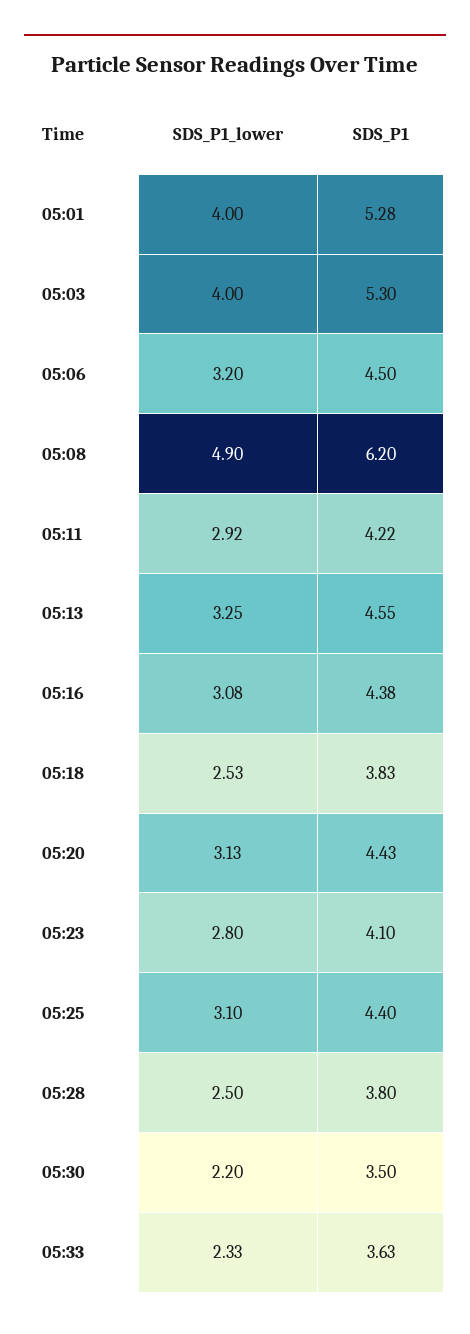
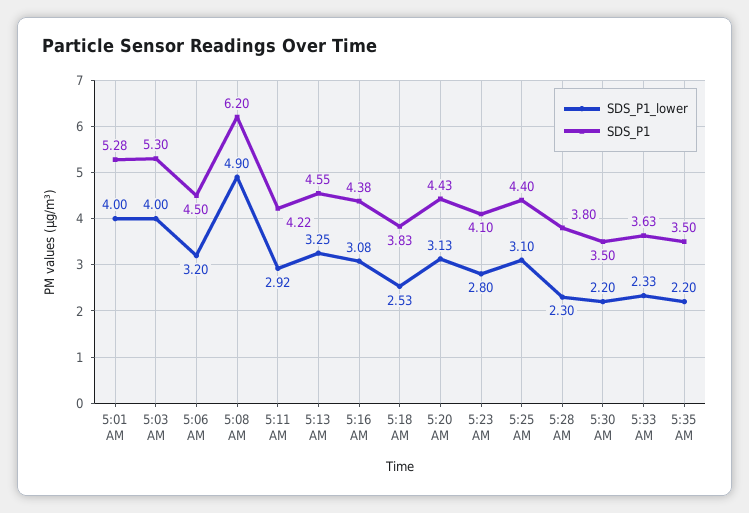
SDS_P1_lower, 05:28: 2.5 -> 2.3
SDS_P1_lower, 5:35 AM: none -> 2.2
SDS_P1, 5:35 AM: none -> 3.5

